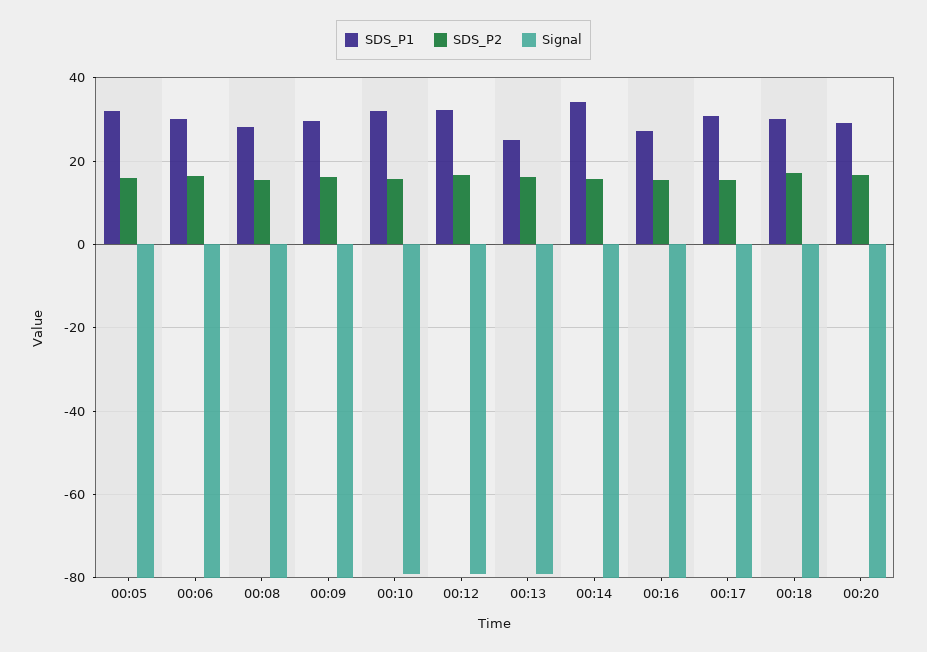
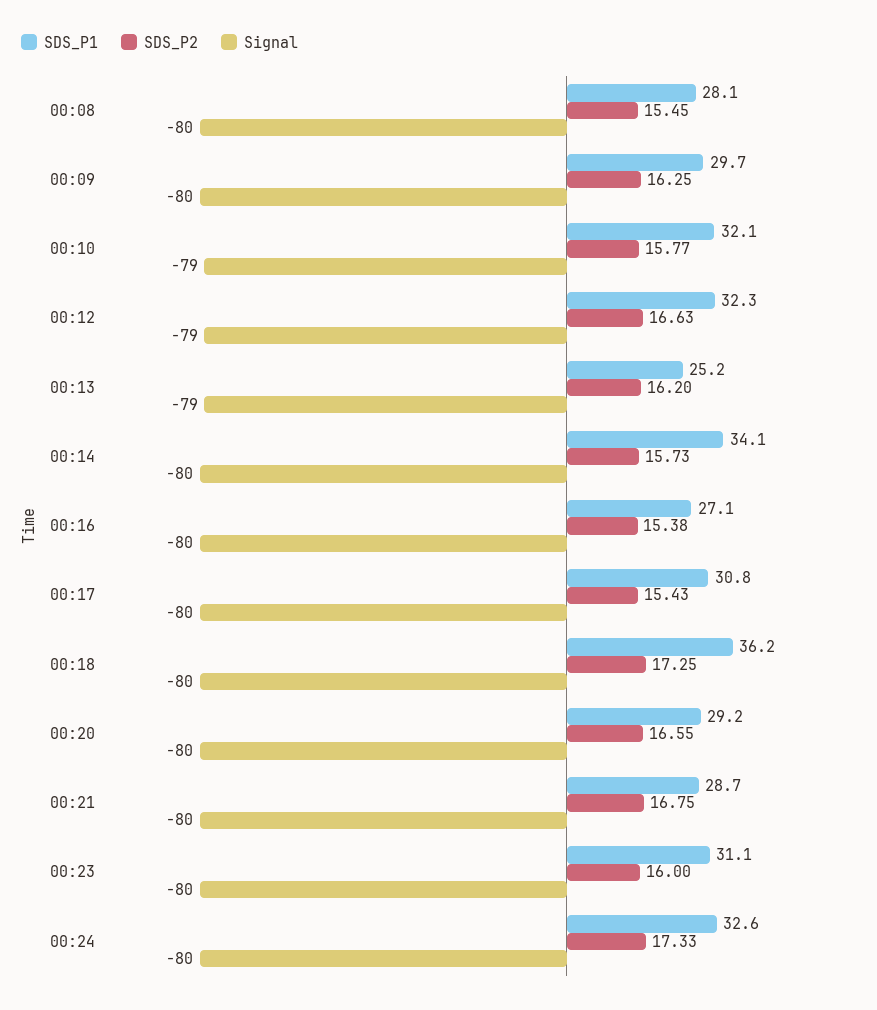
SDS_P1, 00:05: 32 -> none
SDS_P2, 00:05: 16 -> none
Signal, 00:05: -80 -> none
SDS_P1, 00:06: 30 -> none
SDS_P2, 00:06: 16 -> none
Signal, 00:06: -80 -> none
SDS_P1, 00:18: 30 -> 36.2
SDS_P1, 00:21: none -> 28.7
SDS_P2, 00:21: none -> 16.75
Signal, 00:21: none -> -80
SDS_P1, 00:23: none -> 31.1
SDS_P2, 00:23: none -> 16
Signal, 00:23: none -> -80
SDS_P1, 00:24: none -> 32.6
SDS_P2, 00:24: none -> 17.33
Signal, 00:24: none -> -80

